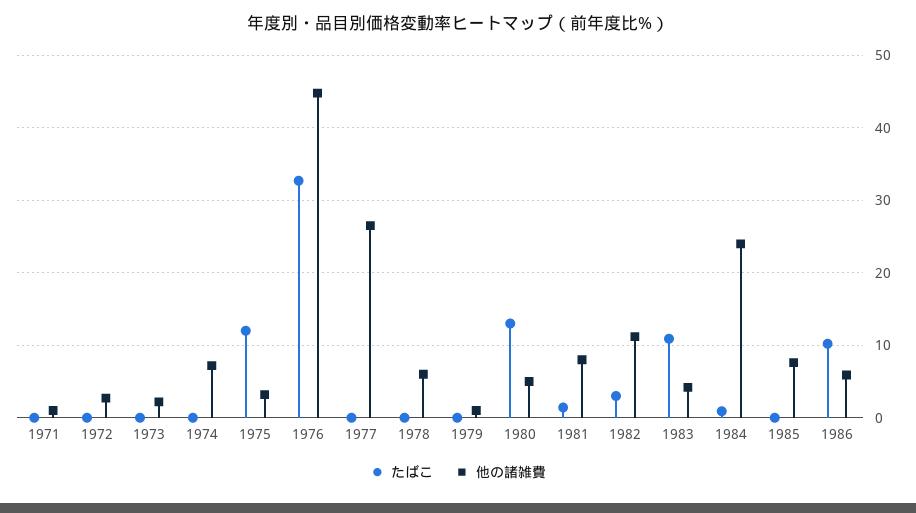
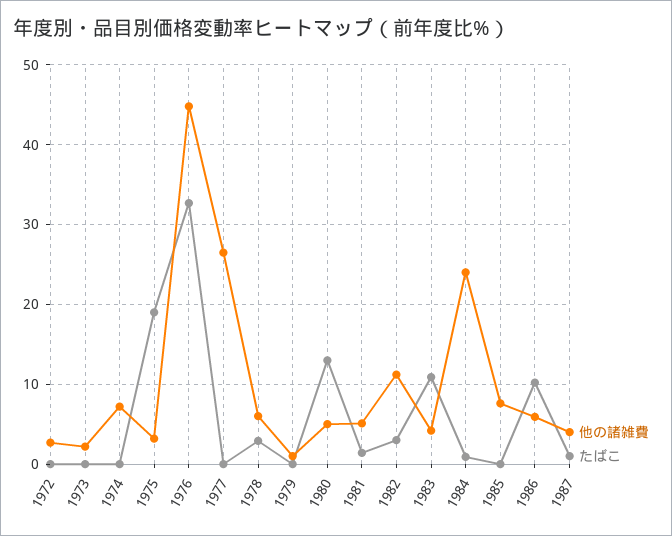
たばこ, 1971: 0 -> none
他の諸雑費, 1971: 1 -> none
たばこ, 1975: 12 -> 19
たばこ, 1978: 0 -> 3
他の諸雑費, 1981: 8 -> 5
他の諸雑費, 1987: none -> 4
たばこ, 1987: none -> 1

